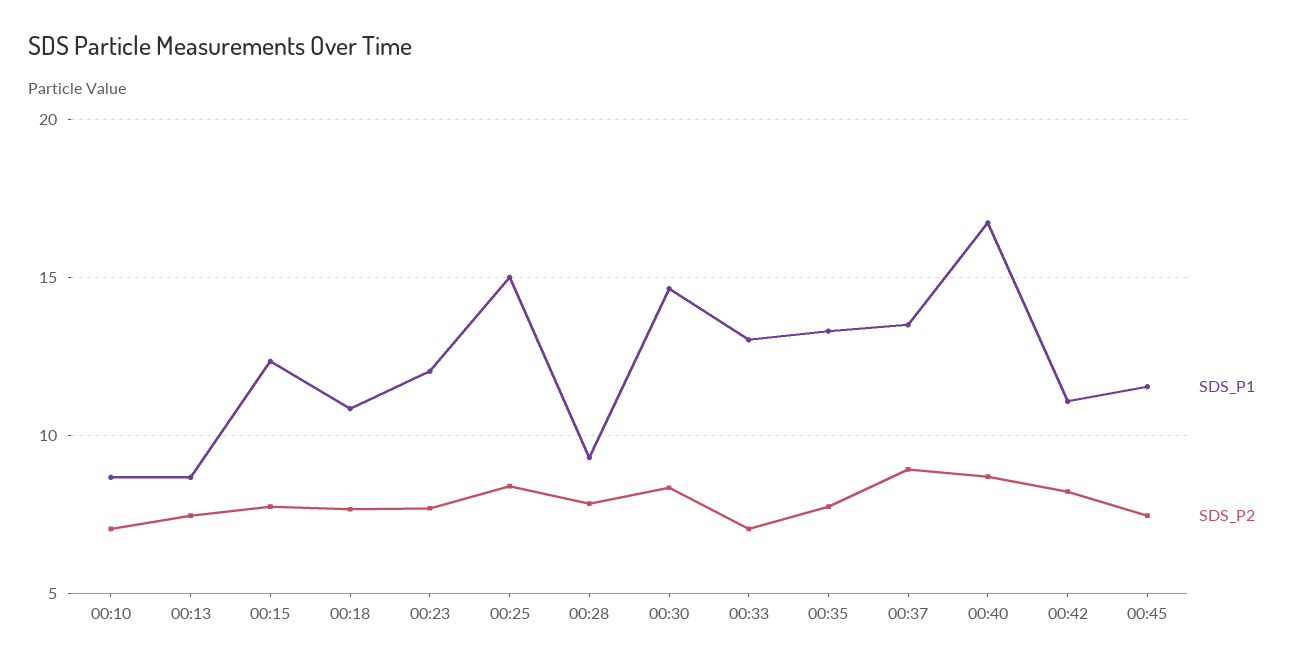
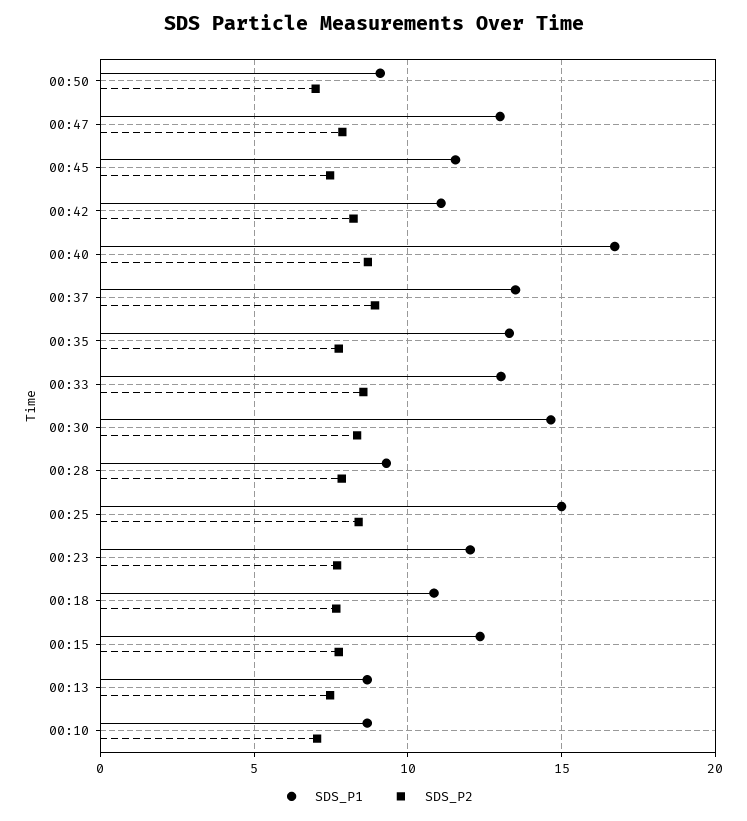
SDS_P2, 00:33: 7 -> 8.5
SDS_P1, 00:50: none -> 9
SDS_P2, 00:50: none -> 7
SDS_P1, 00:47: none -> 13
SDS_P2, 00:47: none -> 8

